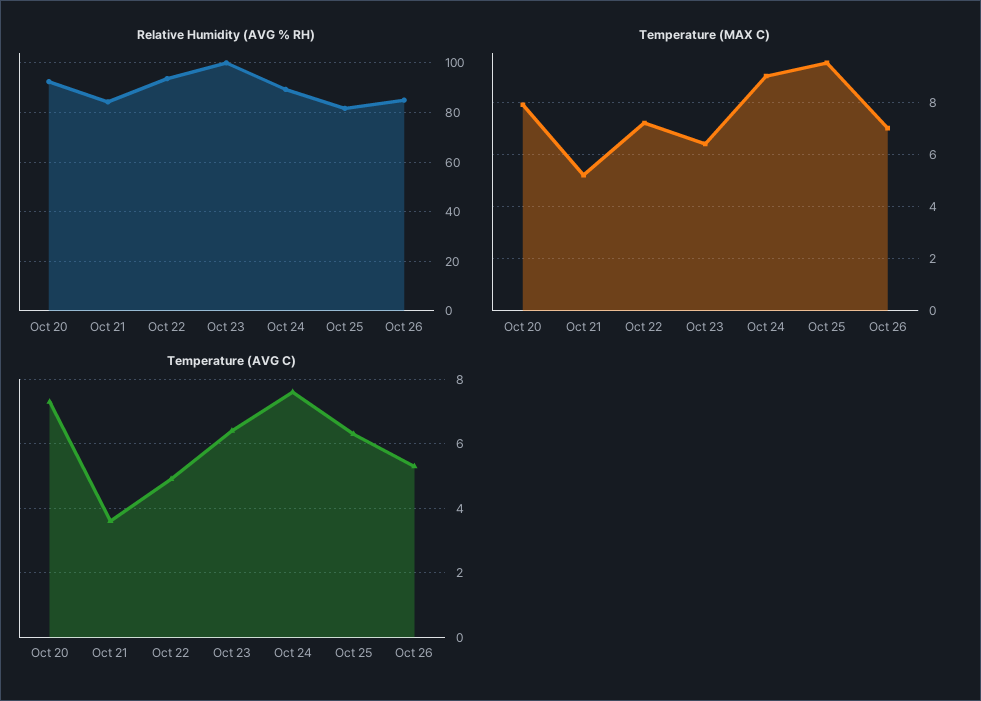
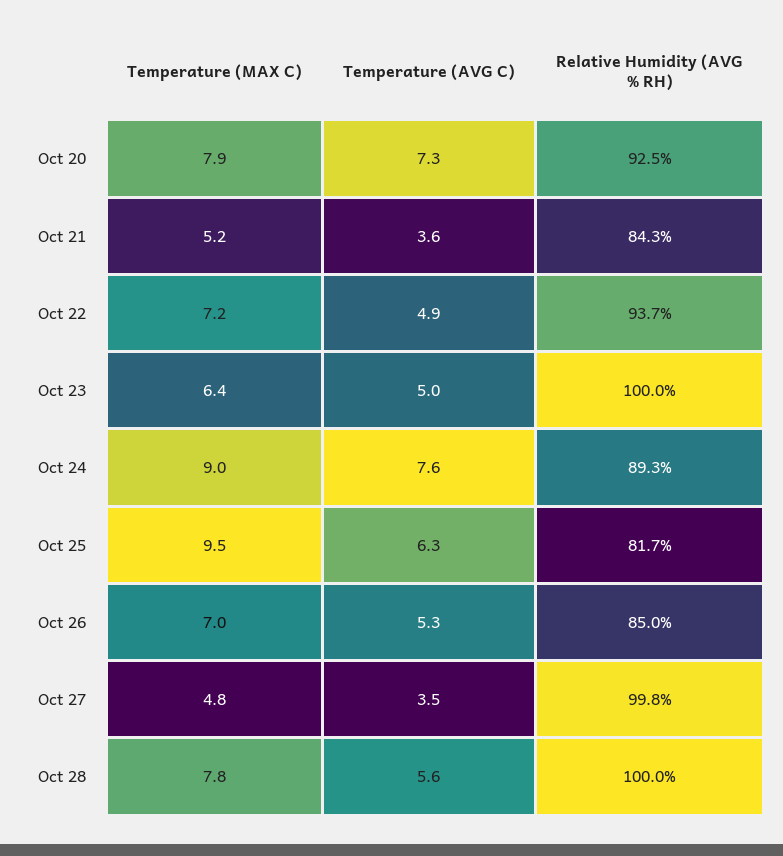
Temperature (AVG C), Oct 23: 6.5 -> 5
Temperature (MAX C), Oct 27: none -> 4.8
Temperature (AVG C), Oct 27: none -> 3.5
Relative Humidity (AVG % RH), Oct 27: none -> 99.8
Temperature (MAX C), Oct 28: none -> 7.8
Temperature (AVG C), Oct 28: none -> 5.6
Relative Humidity (AVG % RH), Oct 28: none -> 100

